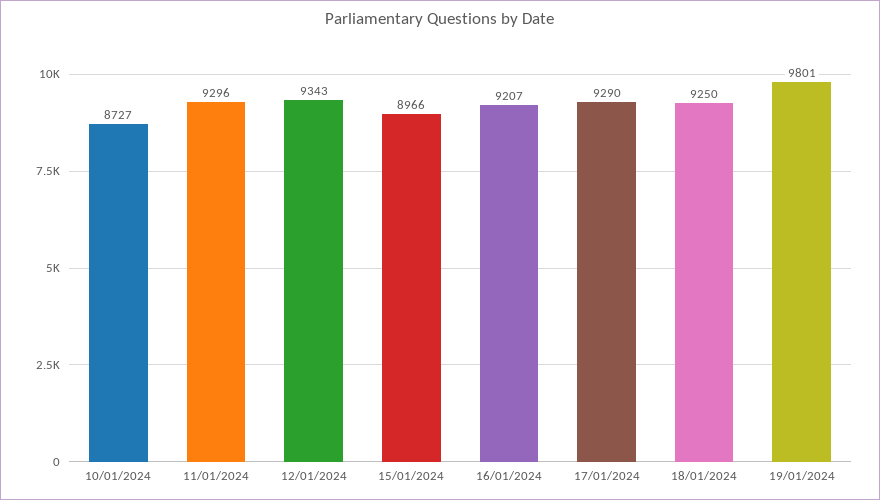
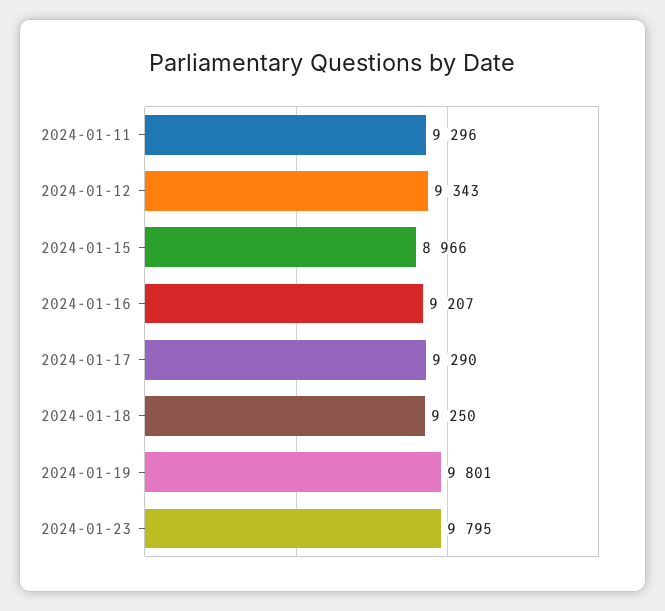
10/01/2024: 8727 -> none
2024-01-23: none -> 9795

